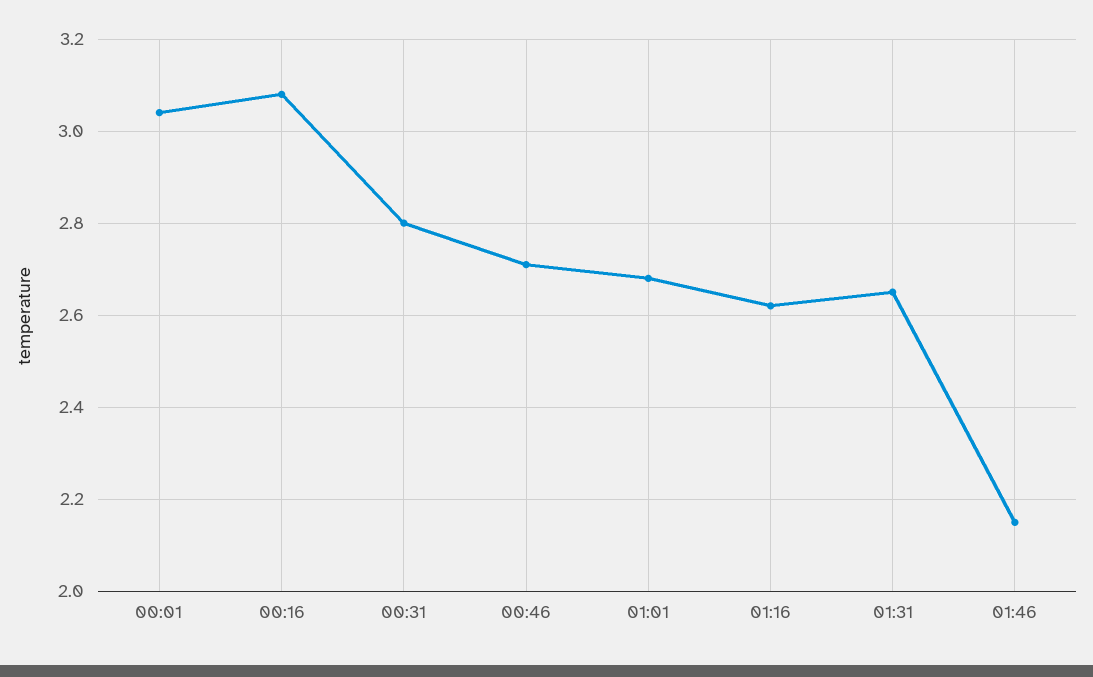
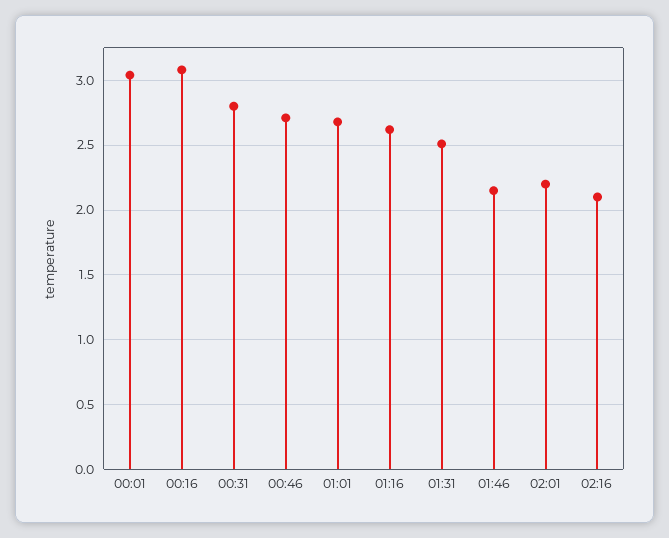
01:31: 2.65 -> 2.5
02:01: none -> 2.2
02:16: none -> 2.1

